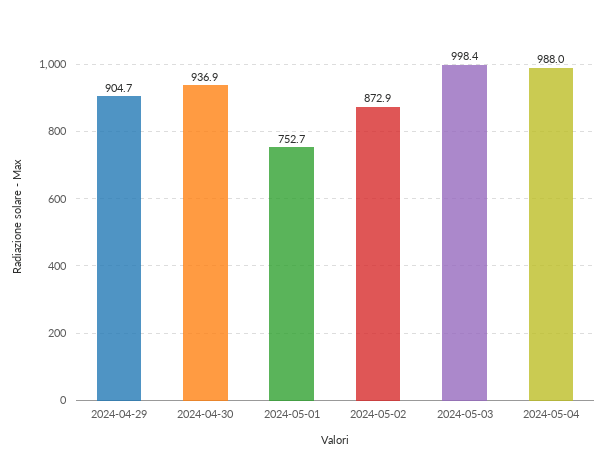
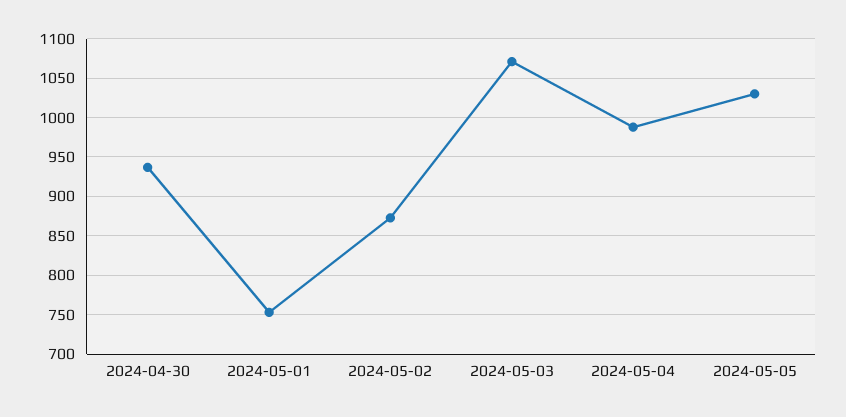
2024-04-29: 904.7 -> none
2024-05-03: 998.4 -> 1070
2024-05-05: none -> 1030

